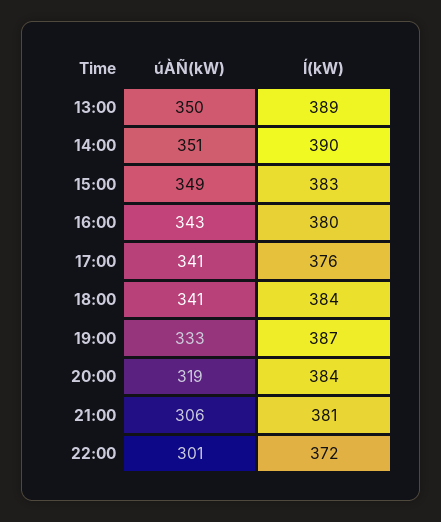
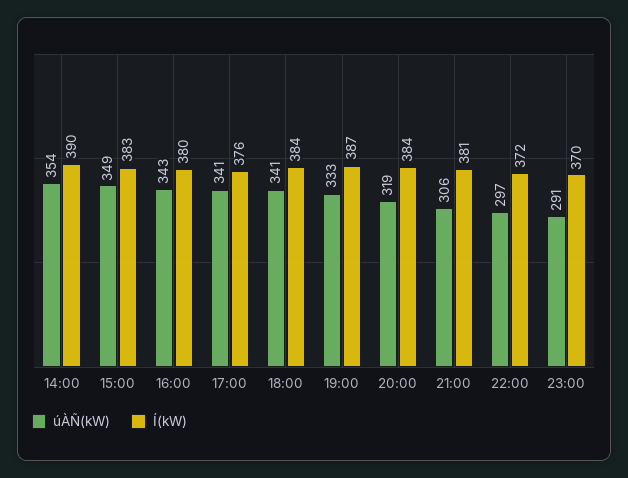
úÀÑ(kW), 13:00: 350 -> none
Í(kW), 13:00: 389 -> none
úÀÑ(kW), 14:00: 351 -> 354
úÀÑ(kW), 22:00: 301 -> 297
úÀÑ(kW), 23:00: none -> 291
Í(kW), 23:00: none -> 370

